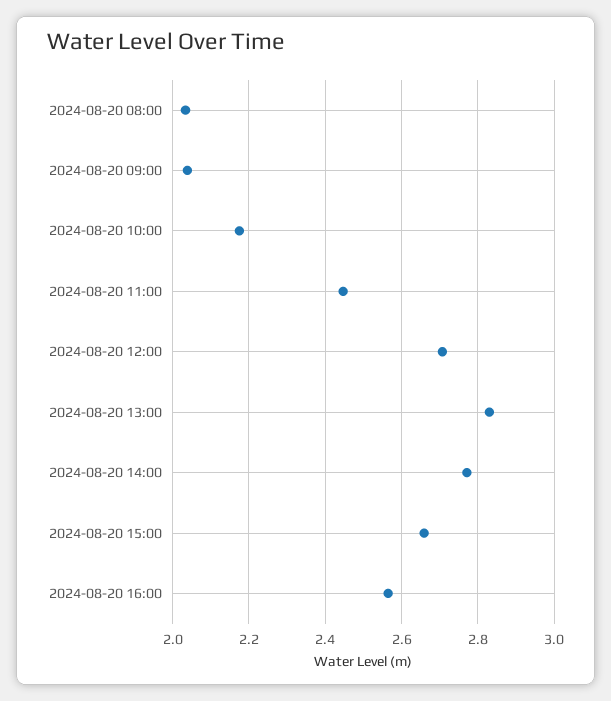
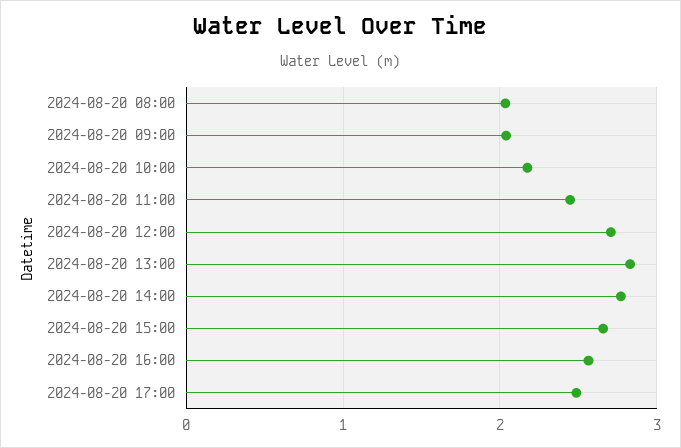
2024-08-20 17:00: none -> 2.5

